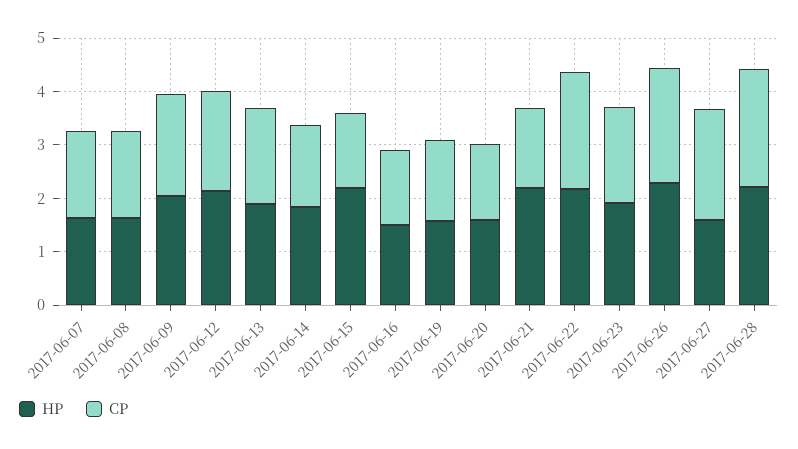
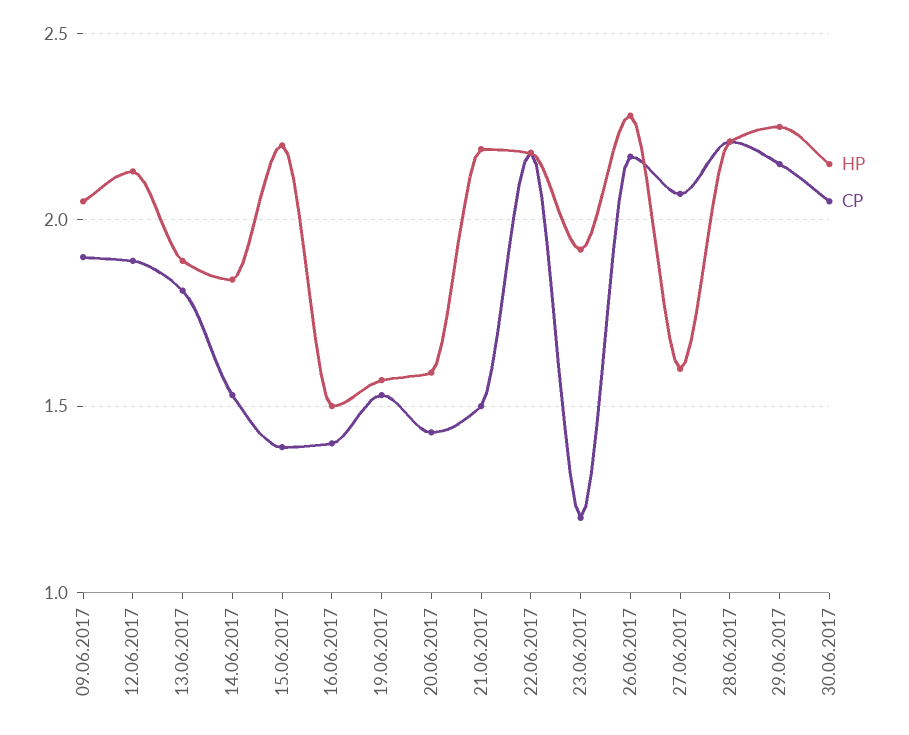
HP, 2017-06-07: 1.6 -> none
CP, 2017-06-07: 1.6 -> none
HP, 2017-06-08: 1.6 -> none
CP, 2017-06-08: 1.6 -> none
CP, 2017-06-23: 1.8 -> 1.2
HP, 29.06.2017: none -> 2.25
CP, 29.06.2017: none -> 2.15
HP, 30.06.2017: none -> 2.15
CP, 30.06.2017: none -> 2.05

